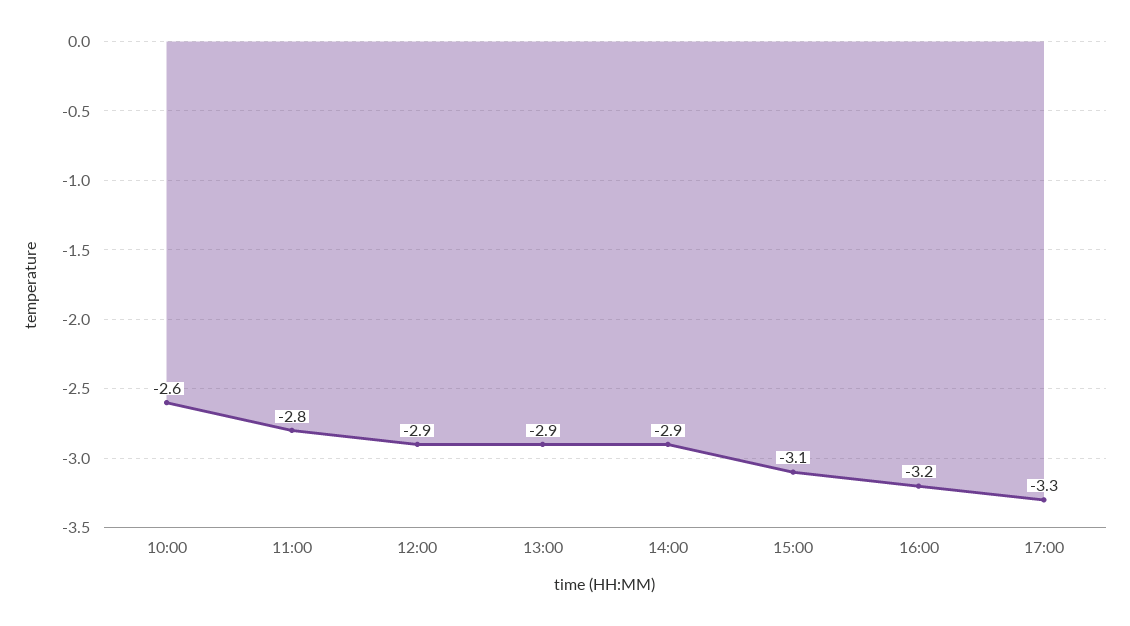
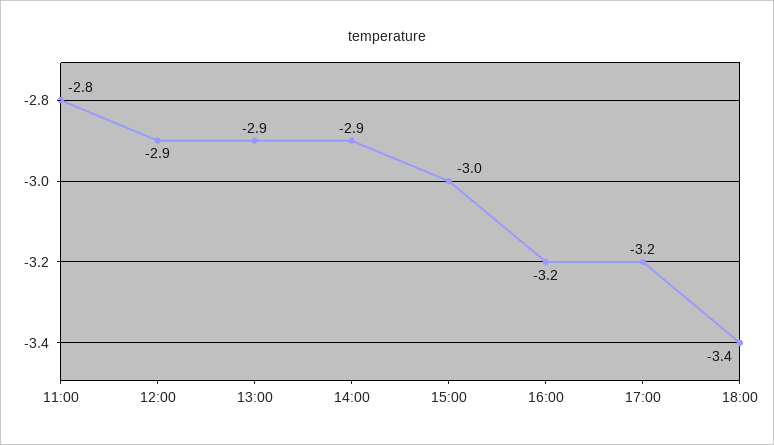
10:00: -2.6 -> none
15:00: -3.1 -> -3
17:00: -3.3 -> -3.2
18:00: none -> -3.4

